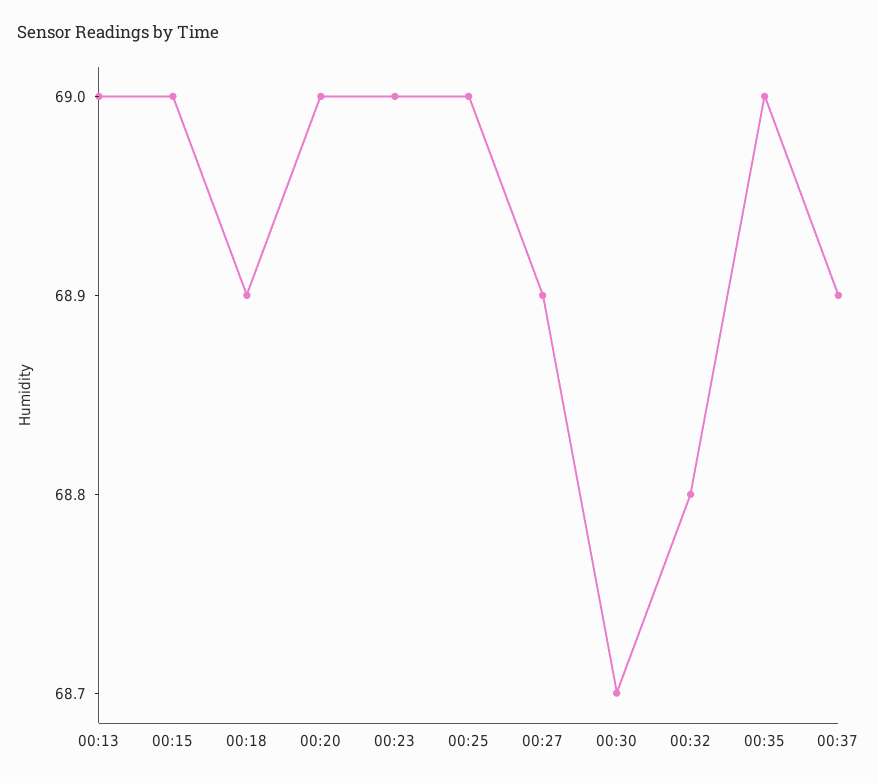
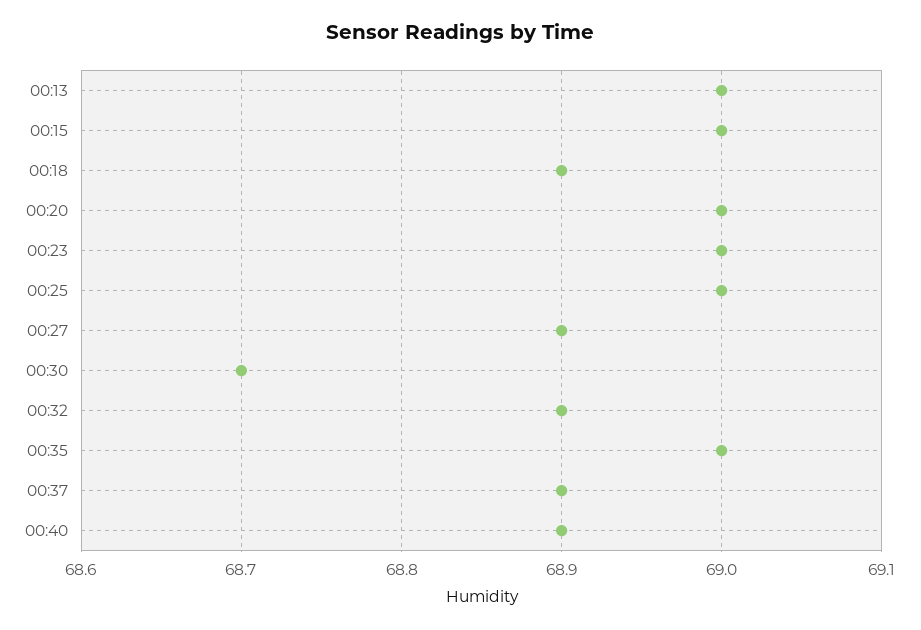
00:32: 68.8 -> 68.9
00:40: none -> 68.9

